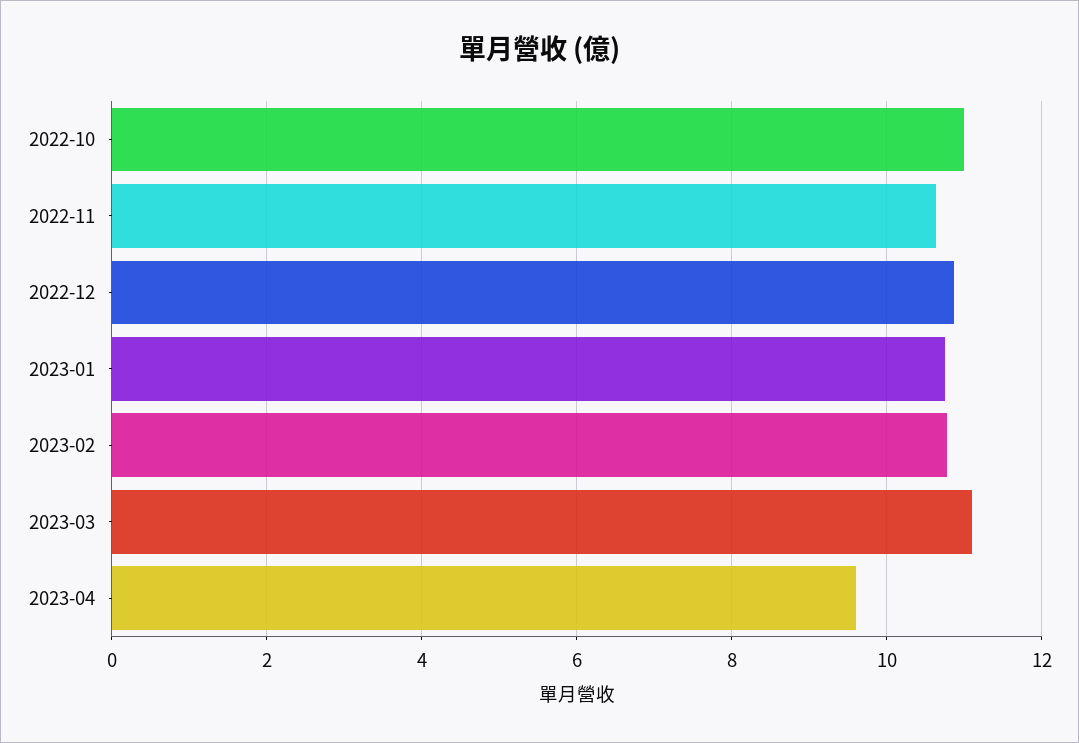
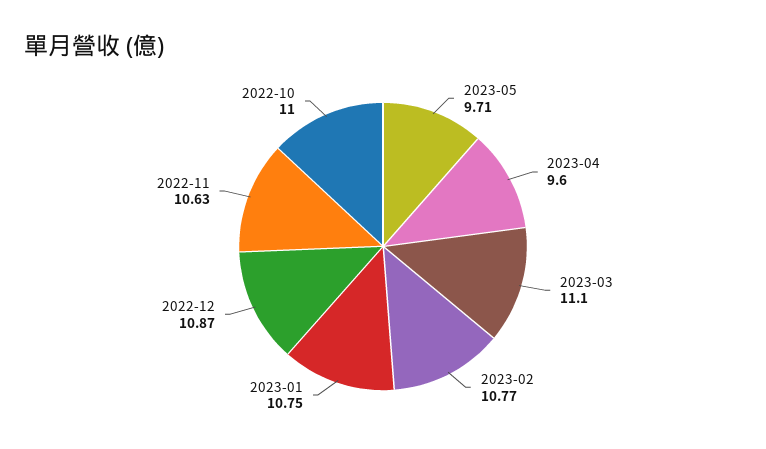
2023-05: none -> 9.71

